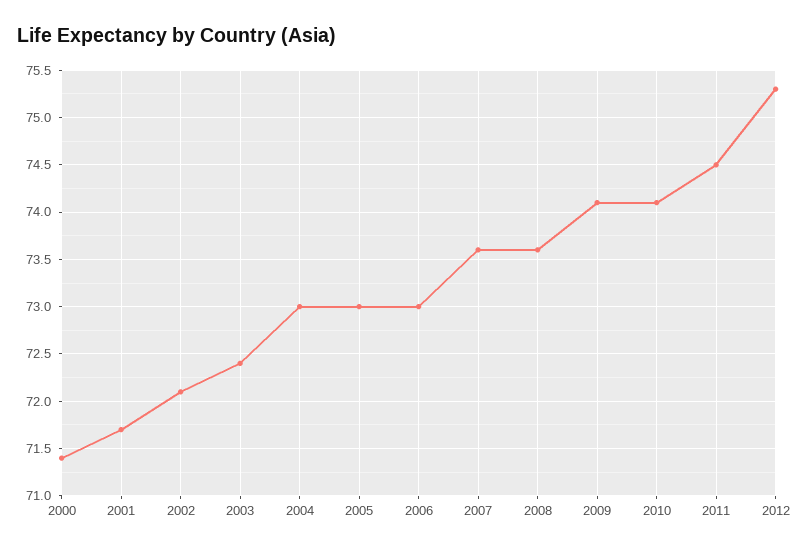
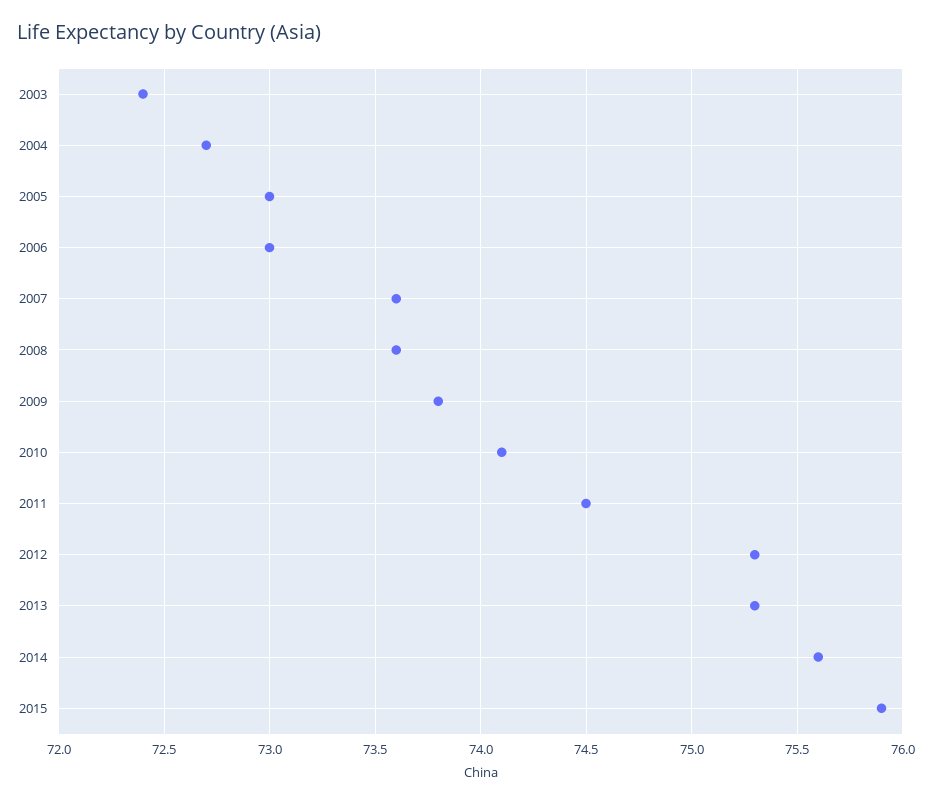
2000: 71.4 -> none
2001: 71.7 -> none
2002: 72.1 -> none
2004: 73 -> 72.7
2009: 74.1 -> 73.8
2013: none -> 75.3
2014: none -> 75.6
2015: none -> 75.9

